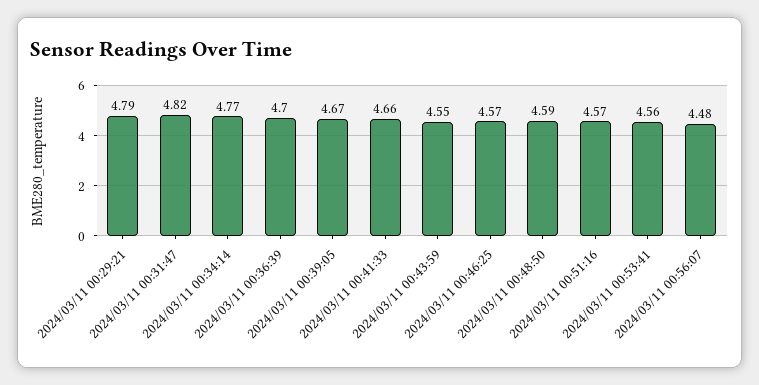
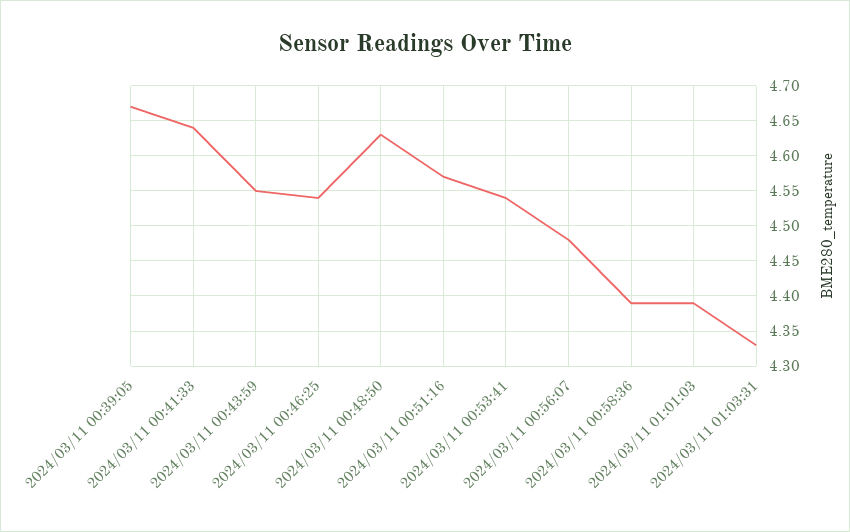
2024/03/11 00:29:21: 4.79 -> none
2024/03/11 00:31:47: 4.82 -> none
2024/03/11 00:34:14: 4.77 -> none
2024/03/11 00:36:39: 4.7 -> none
2024/03/11 00:41:33: 4.66 -> 4.64
2024/03/11 00:46:25: 4.57 -> 4.54
2024/03/11 00:48:50: 4.59 -> 4.63
2024/03/11 00:53:41: 4.56 -> 4.54
2024/03/11 00:58:36: none -> 4.39
2024/03/11 01:01:03: none -> 4.39
2024/03/11 01:03:31: none -> 4.33

